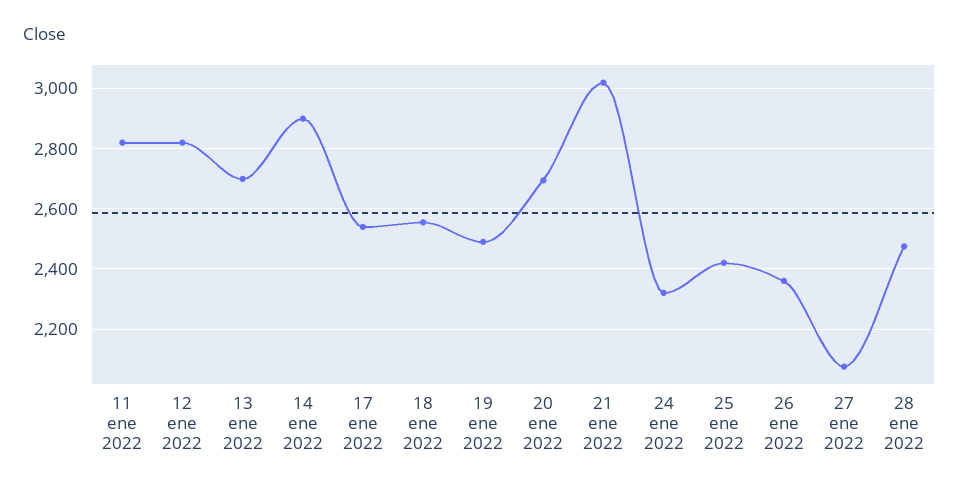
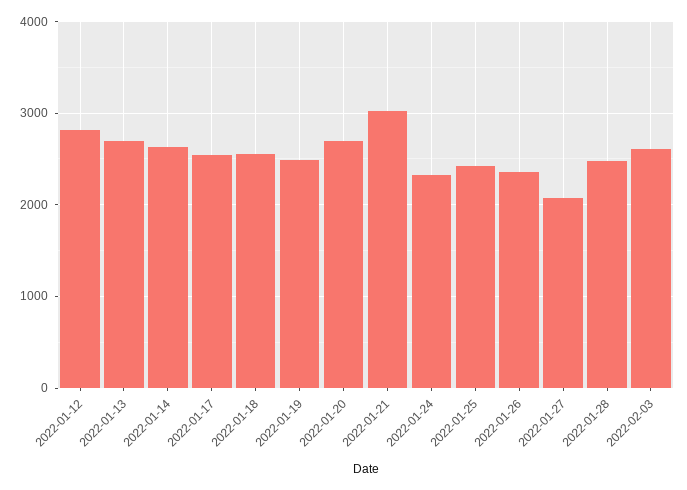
11 ene 2022: 2820 -> none
14 ene 2022: 2900 -> 2600
2022-02-03: none -> 2600

